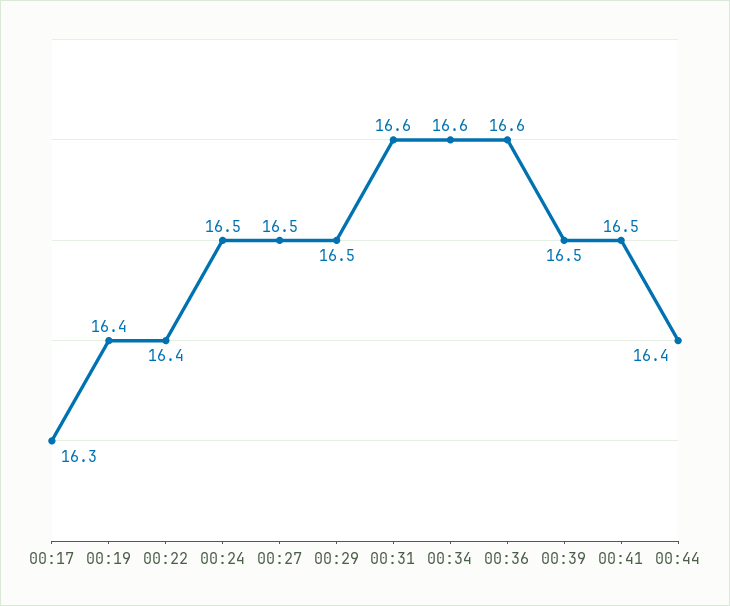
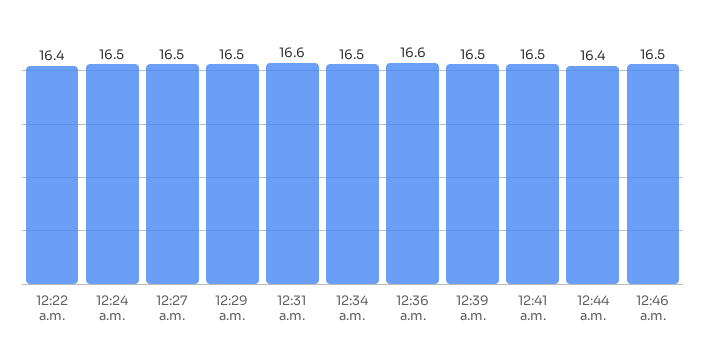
00:17: 16.3 -> none
00:19: 16.4 -> none
00:34: 16.6 -> 16.5
12:46 a.m.: none -> 16.5

